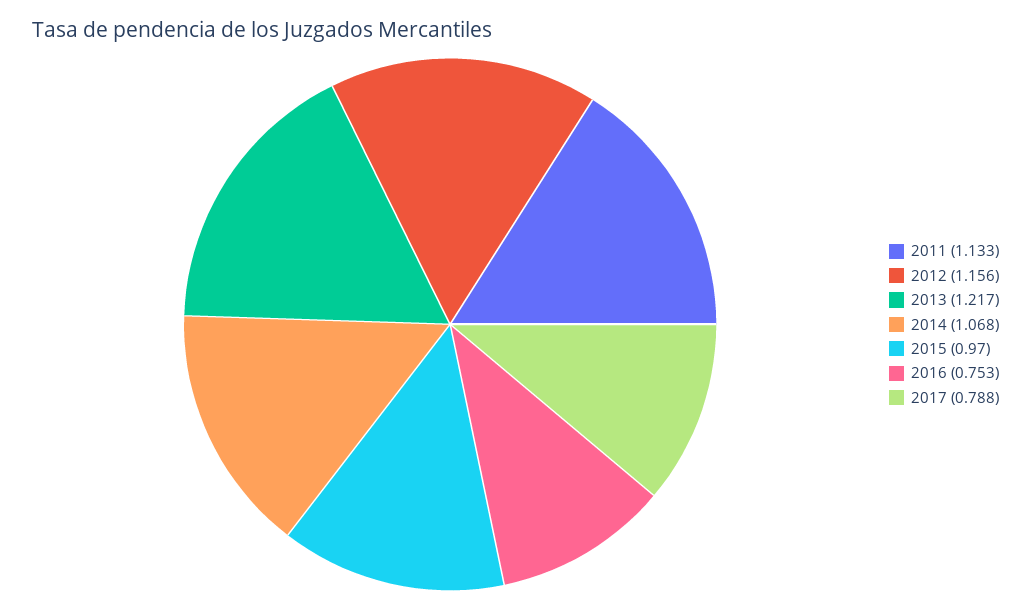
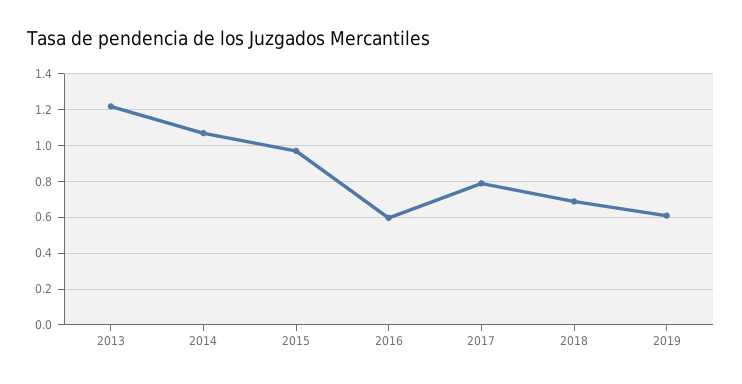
2011: 1.133 -> none
2012: 1.156 -> none
2016: 0.753 -> 0.6
2018: none -> 0.7
2019: none -> 0.6

